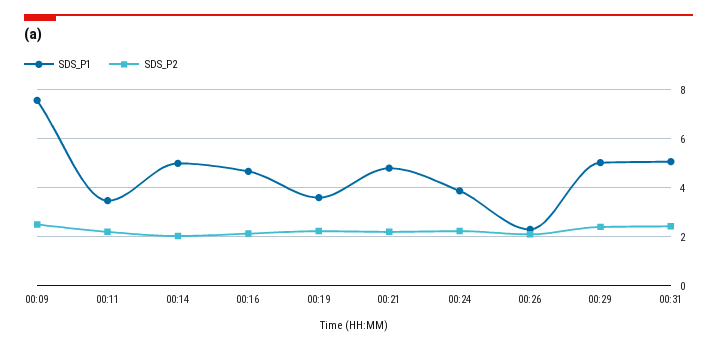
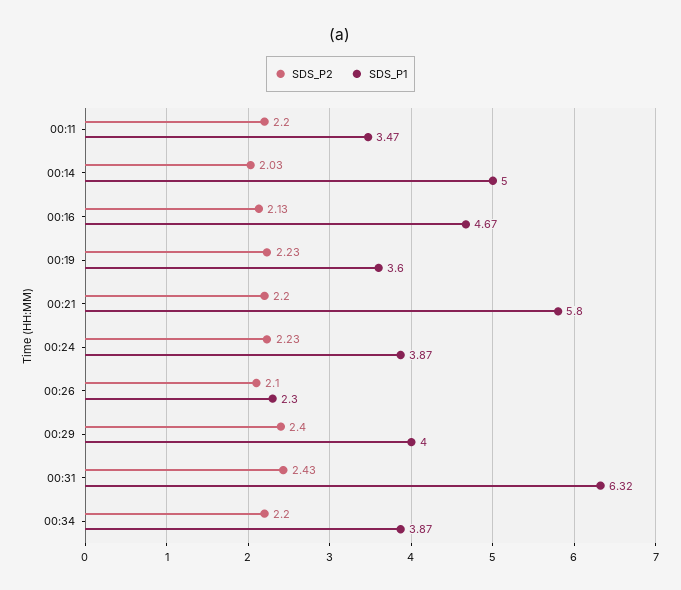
SDS_P1, 00:09: 7.5 -> none
SDS_P2, 00:09: 2.5 -> none
SDS_P1, 00:21: 4.75 -> 5.8
SDS_P1, 00:29: 5 -> 4
SDS_P1, 00:31: 5 -> 6.32
SDS_P2, 00:34: none -> 2.2
SDS_P1, 00:34: none -> 3.87

